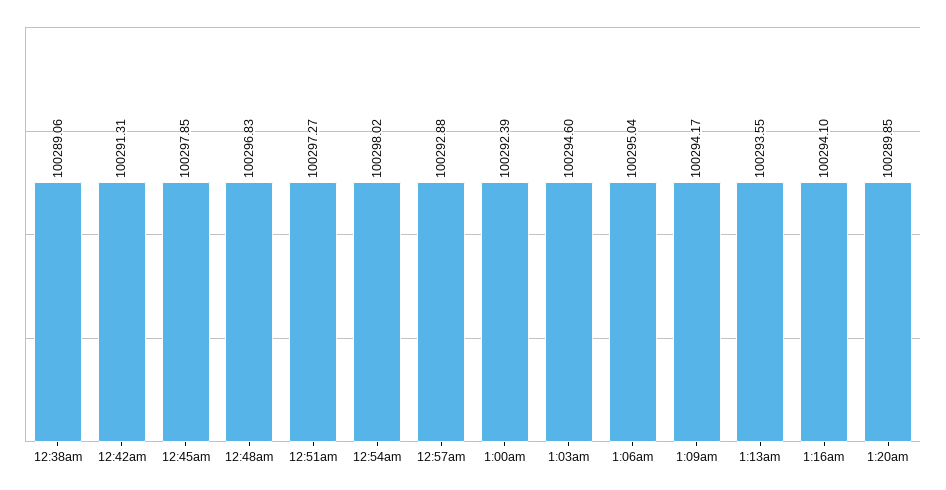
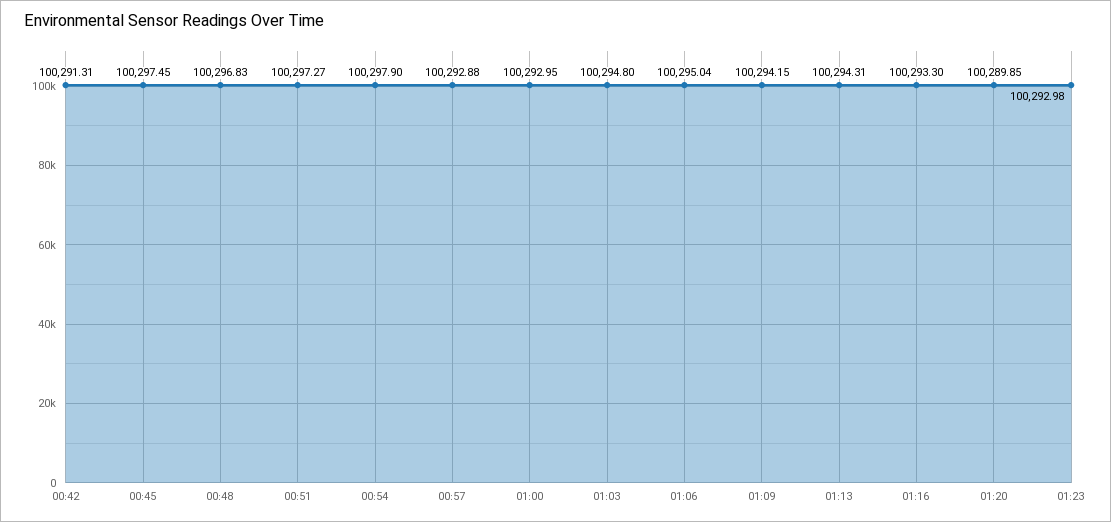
12:38am: 100289.06 -> none
12:45am: 100297.85 -> 100297.45
12:54am: 100298.02 -> 100297.9
1:00am: 100292.39 -> 100292.95
1:03am: 100294.6 -> 100294.8
1:09am: 100294.17 -> 100294.15
1:13am: 100293.55 -> 100294.31
1:16am: 100294.1 -> 100293.3
01:23: none -> 100292.98

